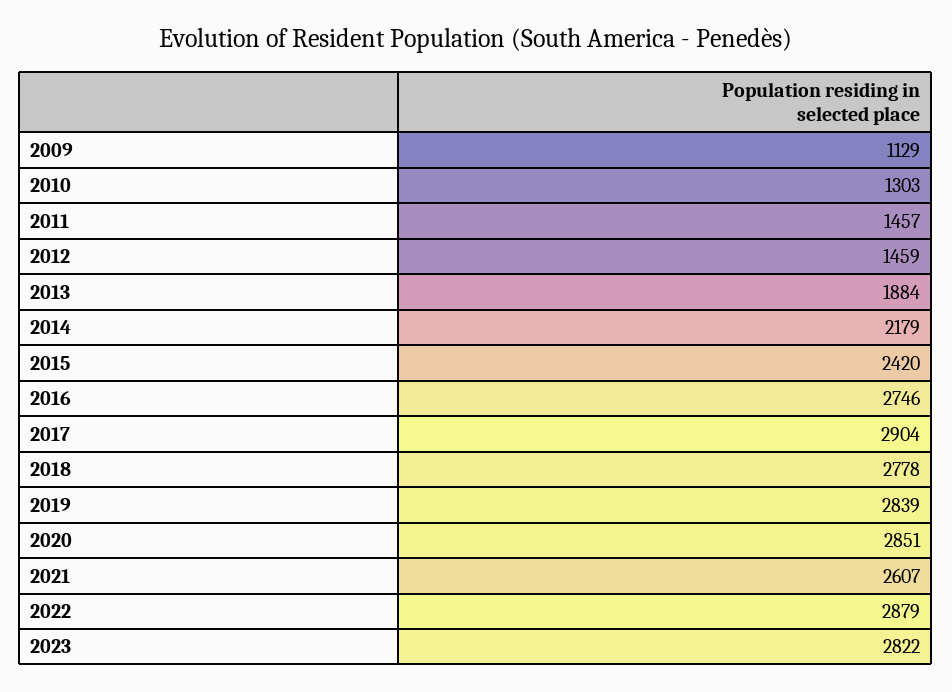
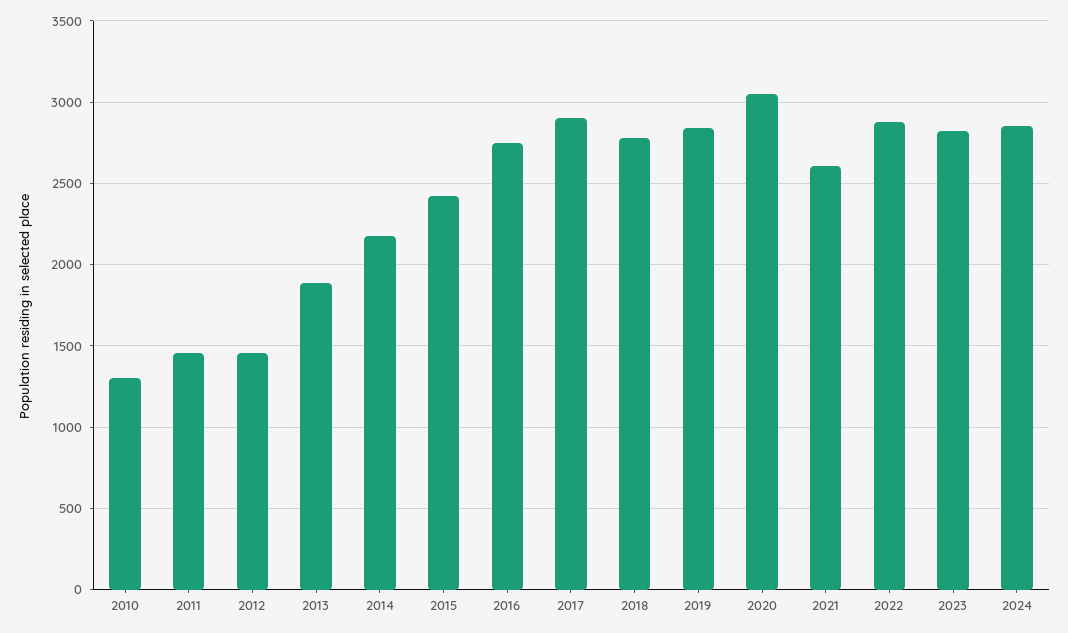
2009: 1129 -> none
2020: 2851 -> 3050
2024: none -> 2850

